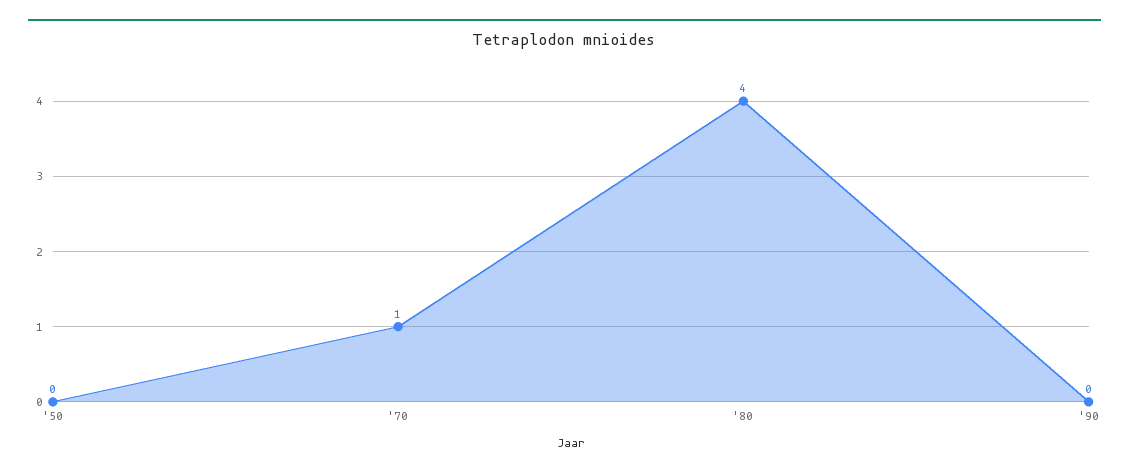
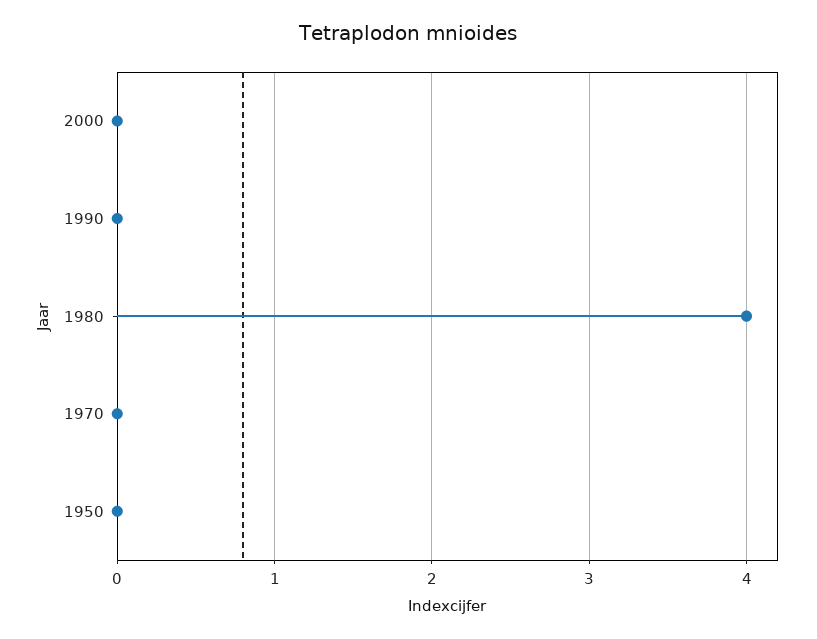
'70: 1 -> 0
2000: none -> 0

